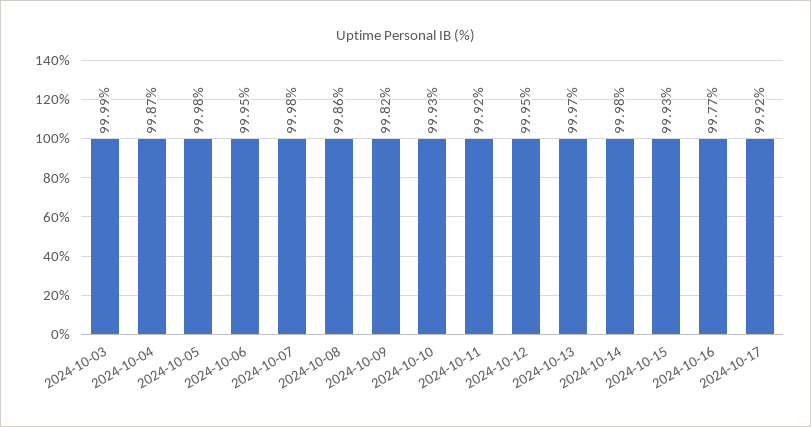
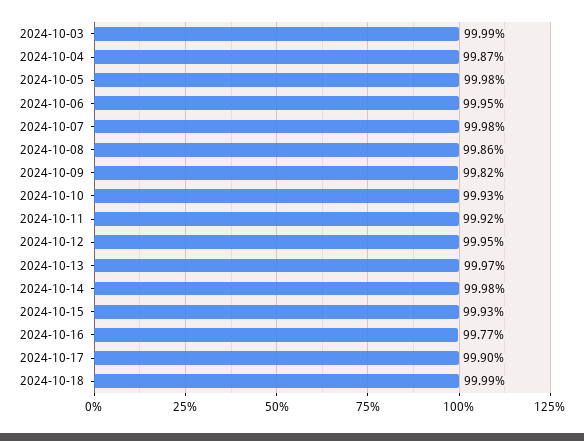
2024-10-17: 99.92 -> 99.9
2024-10-18: none -> 99.99

